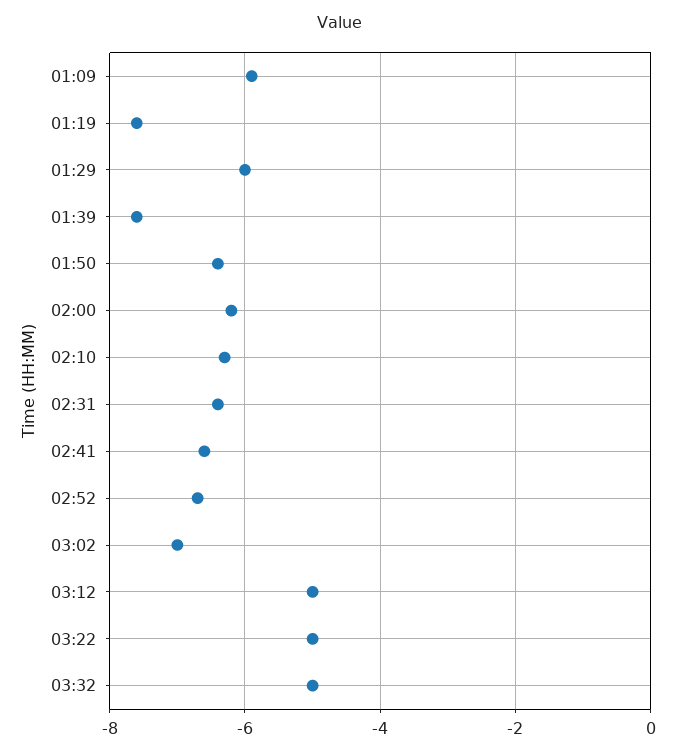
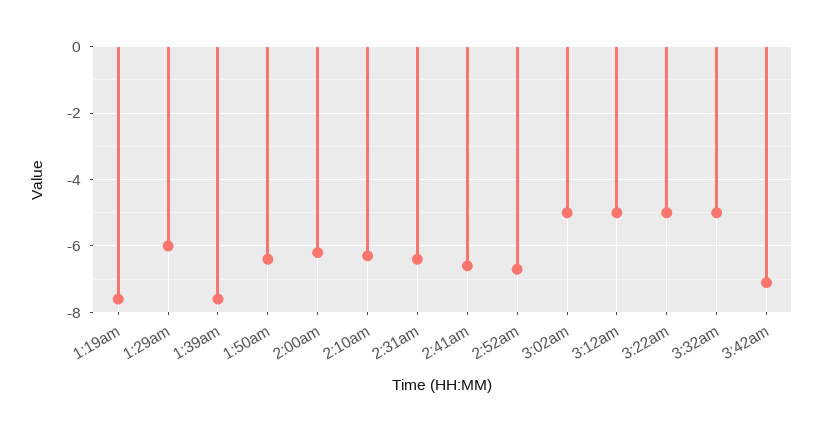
01:09: -6 -> none
03:02: -7 -> -5
3:42am: none -> -7

